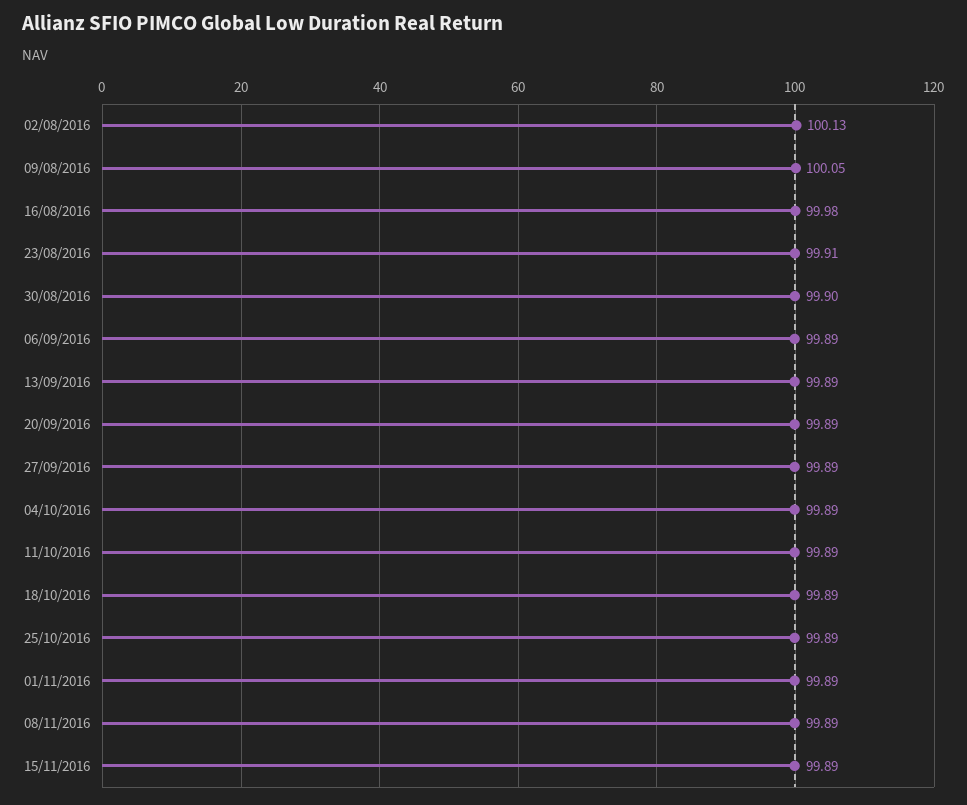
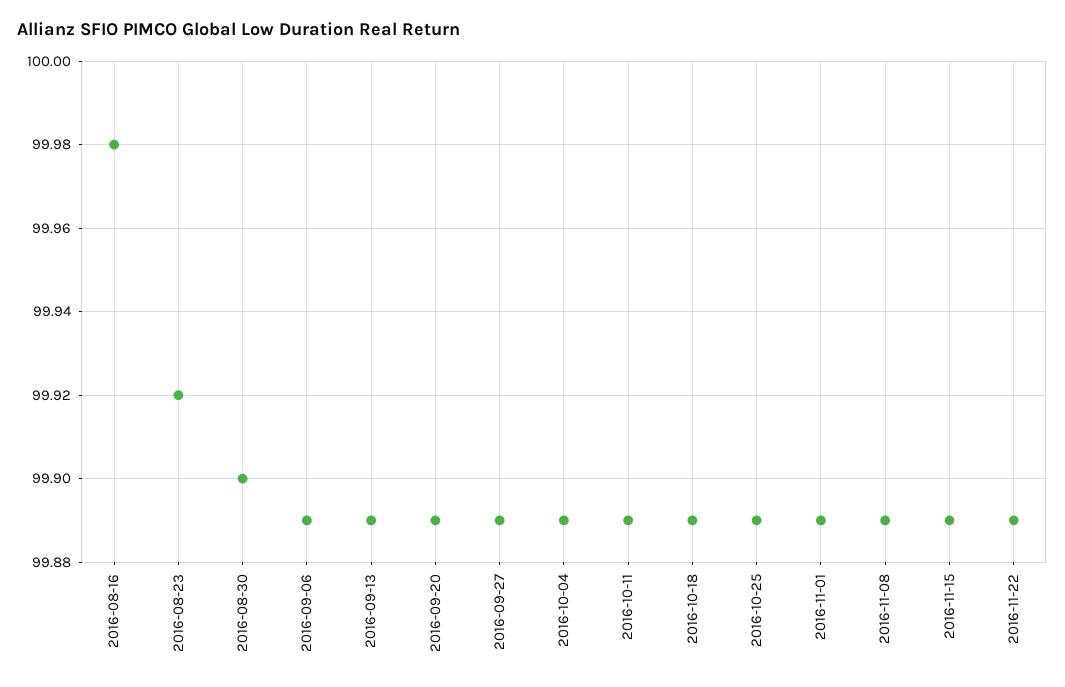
02/08/2016: 100.13 -> none
09/08/2016: 100.05 -> none
23/08/2016: 99.91 -> 99.92
2016-11-22: none -> 99.89

